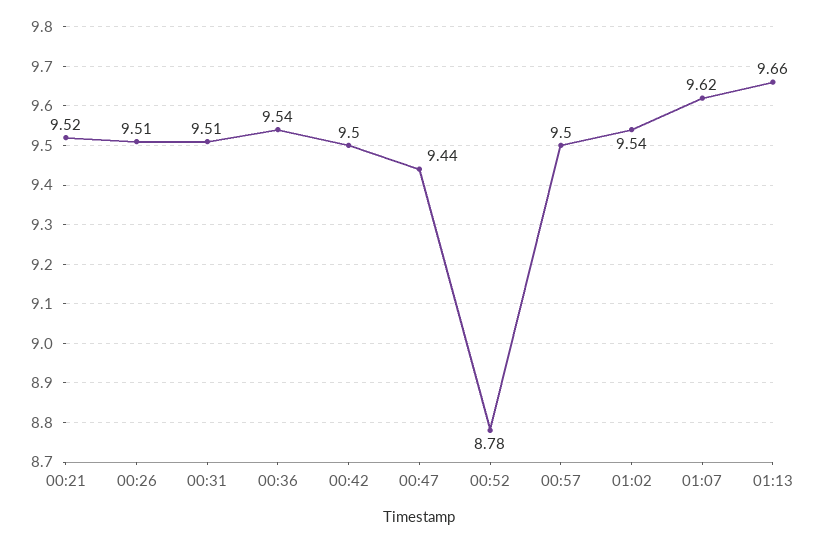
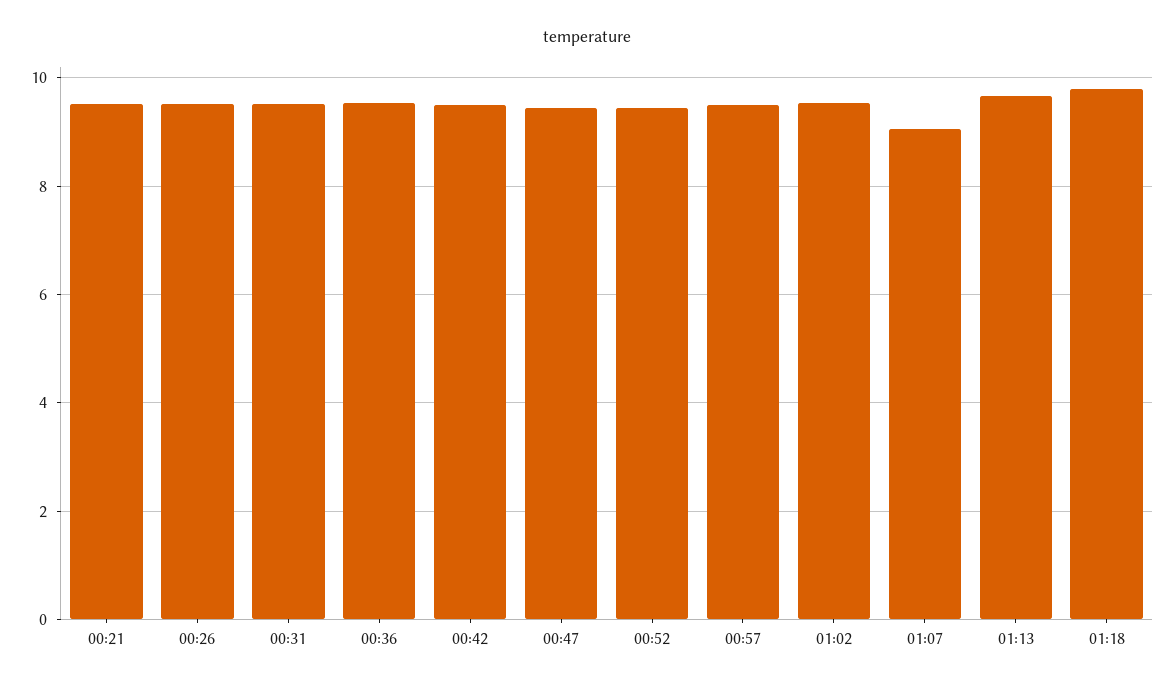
00:52: 8.78 -> 9.4
01:07: 9.62 -> 9
01:18: none -> 9.8

